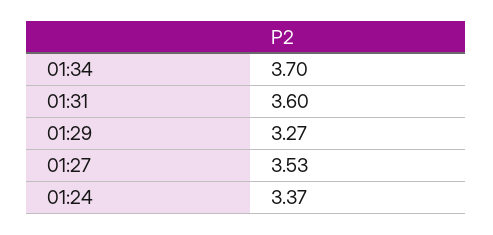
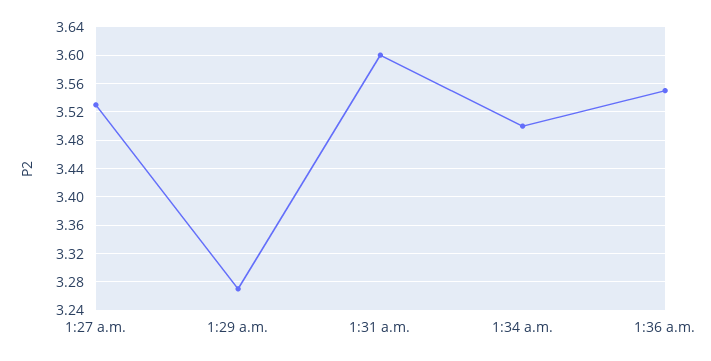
01:34: 3.7 -> 3.5
01:24: 3.37 -> none
1:36 a.m.: none -> 3.55

